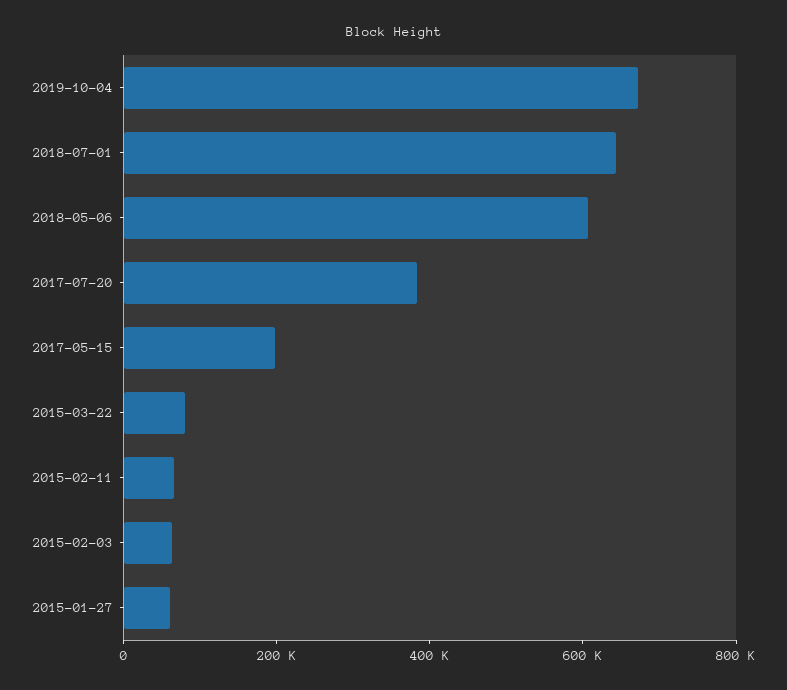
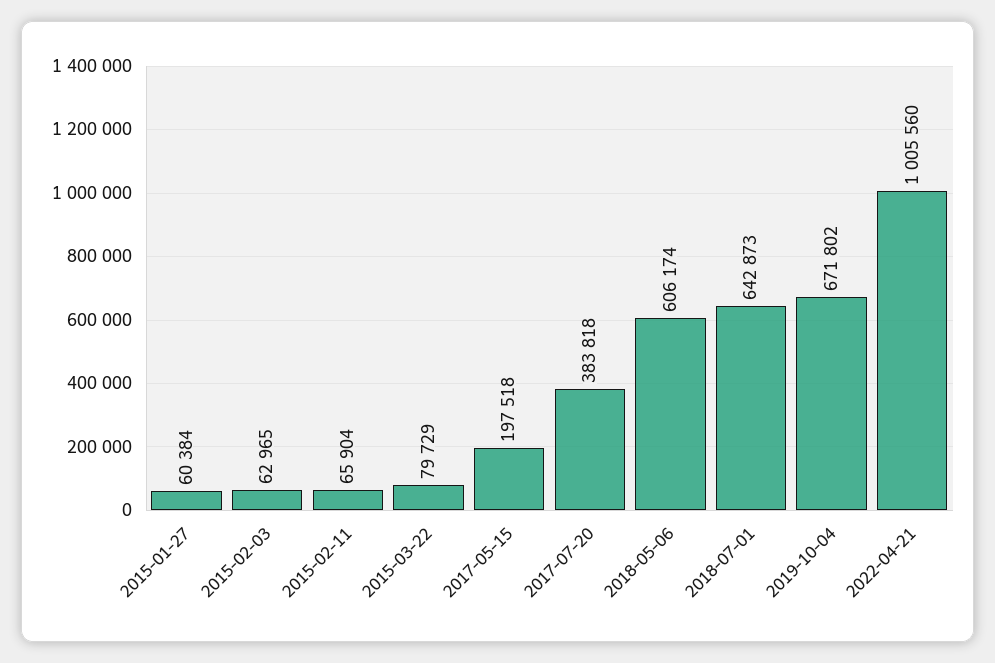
2022-04-21: none -> 1005560

